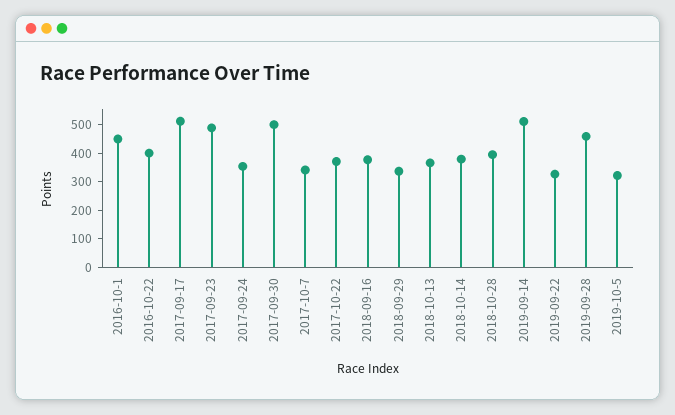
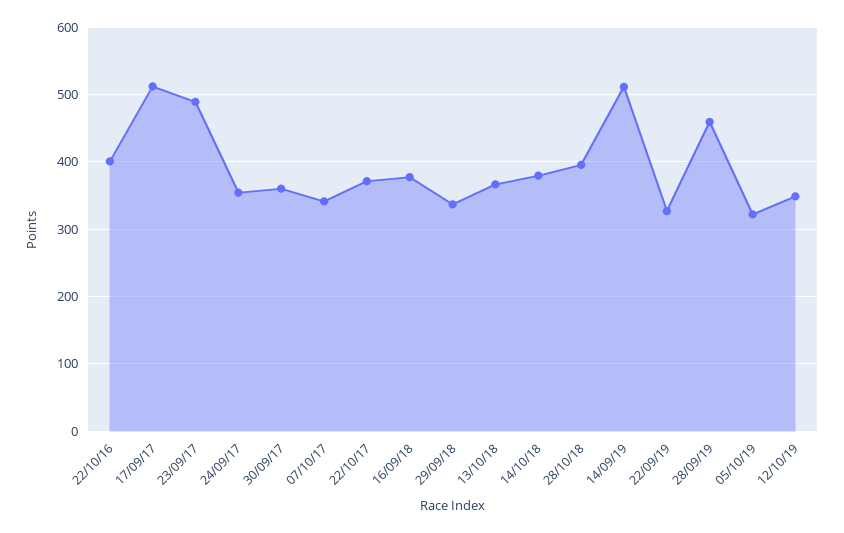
2016-10-1: 450 -> none
2017-09-30: 500 -> 360
12/10/19: none -> 350

